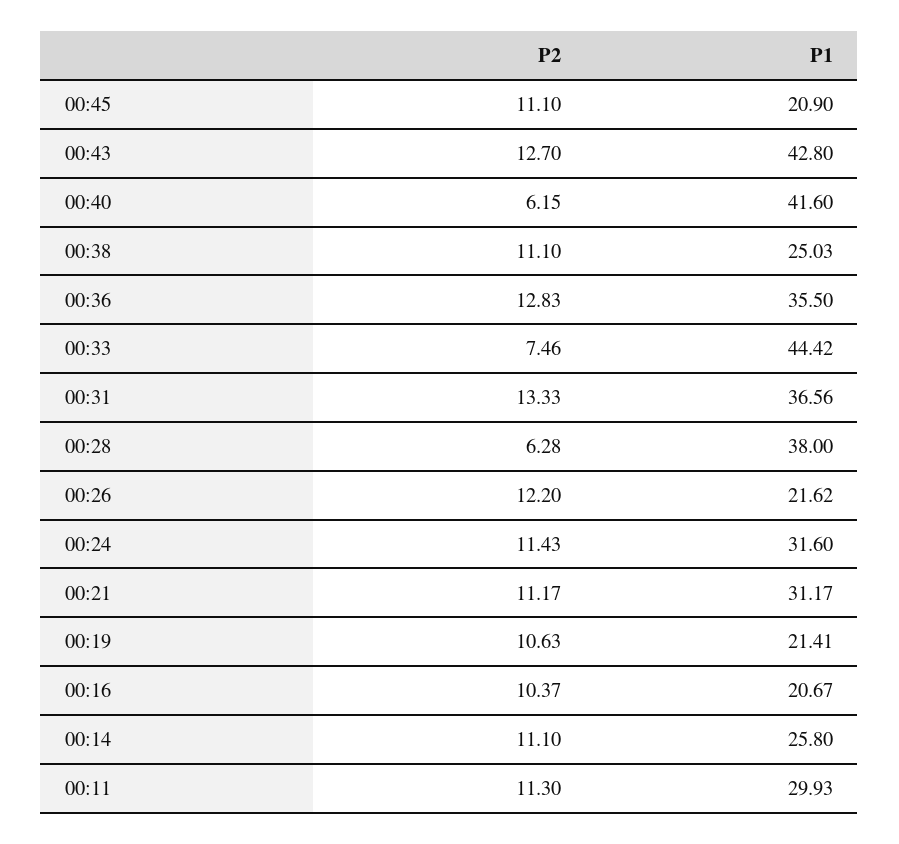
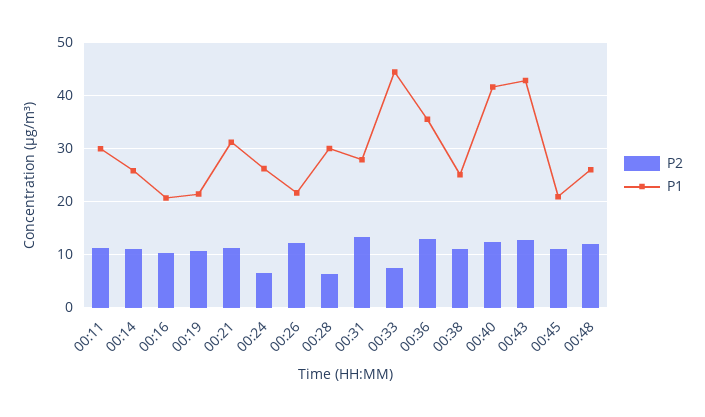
P2, 00:40: 6.15 -> 12
P1, 00:31: 36.56 -> 28
P1, 00:28: 38 -> 30
P2, 00:24: 11.43 -> 6
P1, 00:24: 31.6 -> 26
P2, 00:48: none -> 12
P1, 00:48: none -> 26

